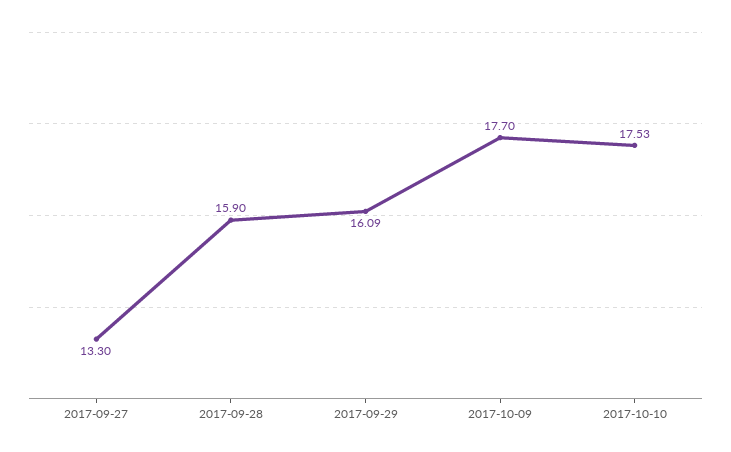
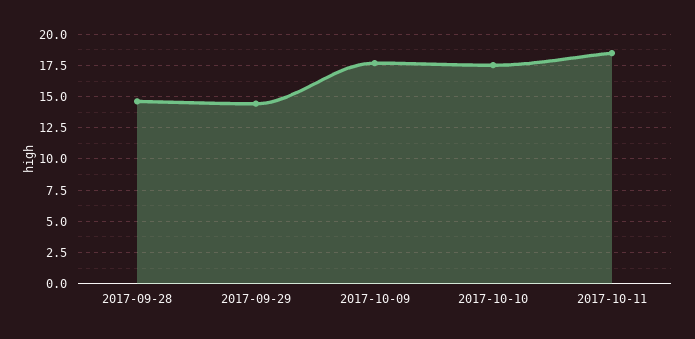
2017-09-27: 13.3 -> none
2017-09-28: 15.9 -> 14.5
2017-09-29: 16.09 -> 14.5
2017-10-11: none -> 18.5

